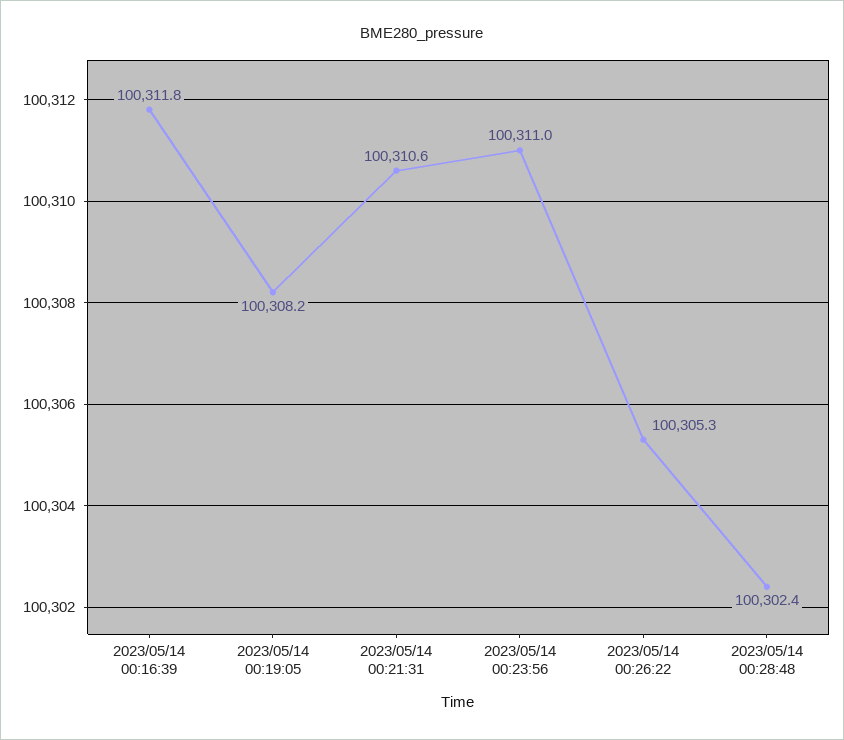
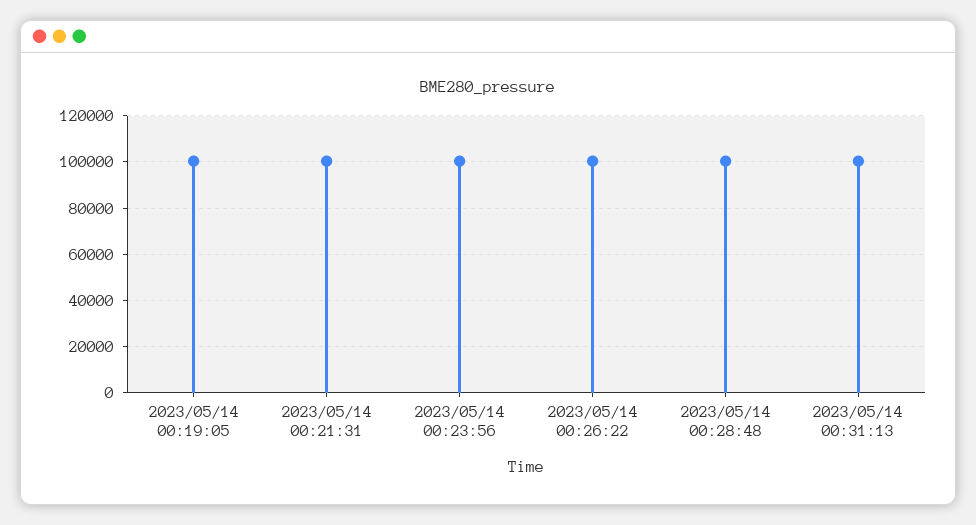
2023/05/14 00:16:39: 100311.8 -> none
2023/05/14 00:31:13: none -> 100000

